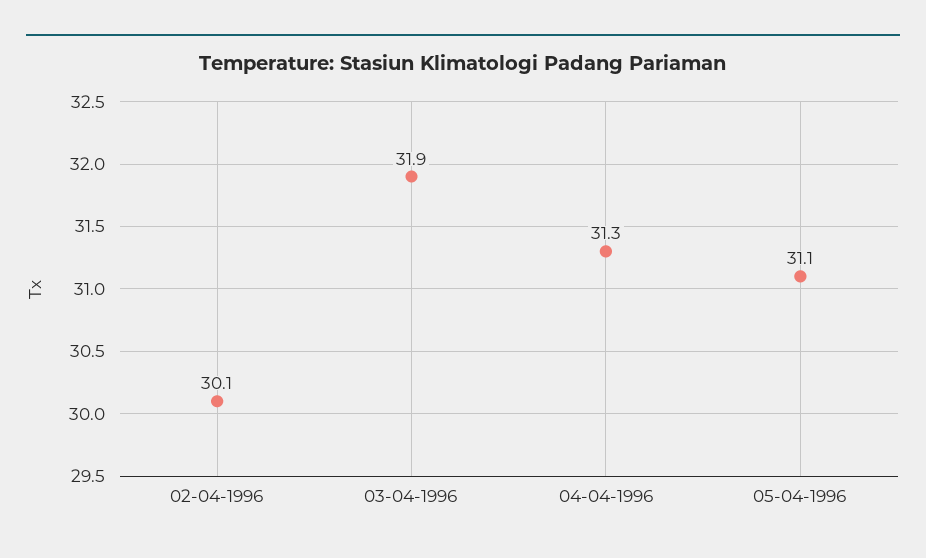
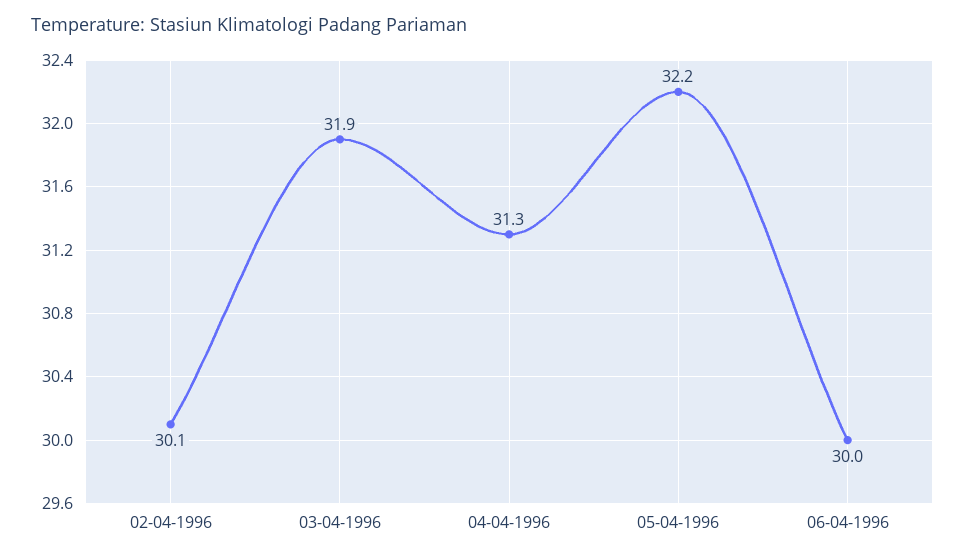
05-04-1996: 31.1 -> 32.2
06-04-1996: none -> 30

